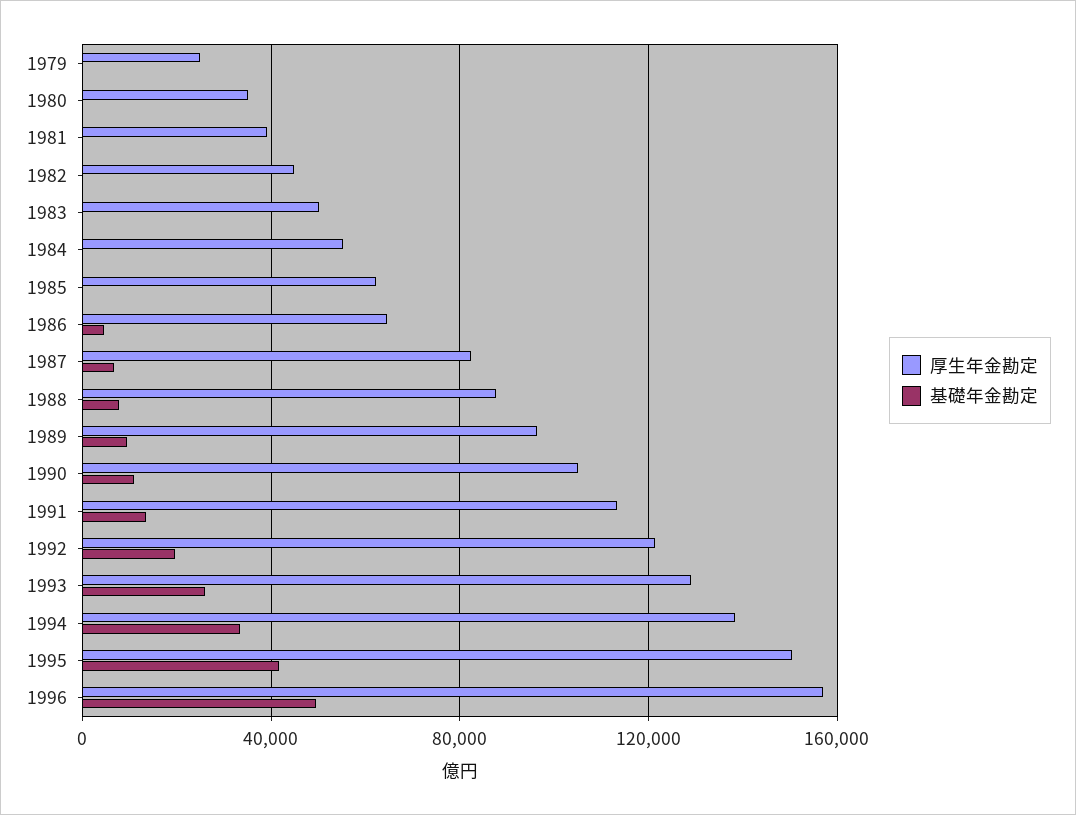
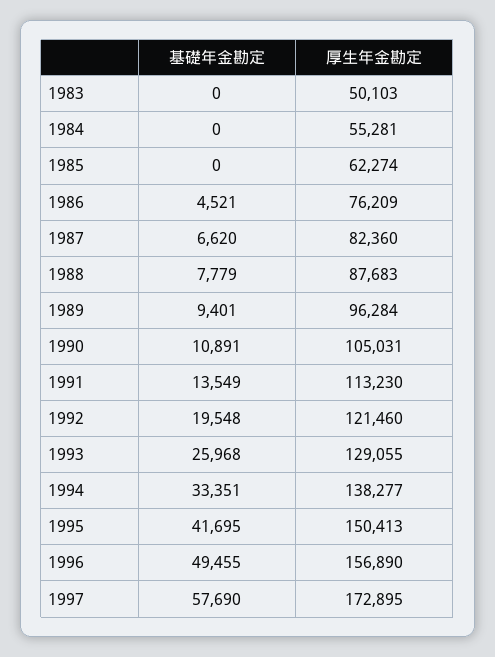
厚生年金勘定, 1979: 25000 -> none
基礎年金勘定, 1979: 0 -> none
厚生年金勘定, 1980: 35000 -> none
基礎年金勘定, 1980: 0 -> none
厚生年金勘定, 1981: 40000 -> none
基礎年金勘定, 1981: 0 -> none
厚生年金勘定, 1982: 45000 -> none
基礎年金勘定, 1982: 0 -> none
厚生年金勘定, 1986: 65000 -> 76209
基礎年金勘定, 1997: none -> 57690
厚生年金勘定, 1997: none -> 172895

